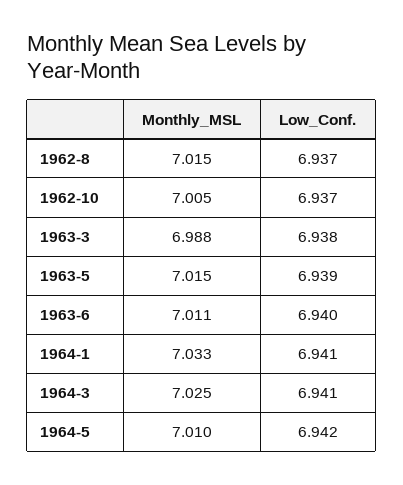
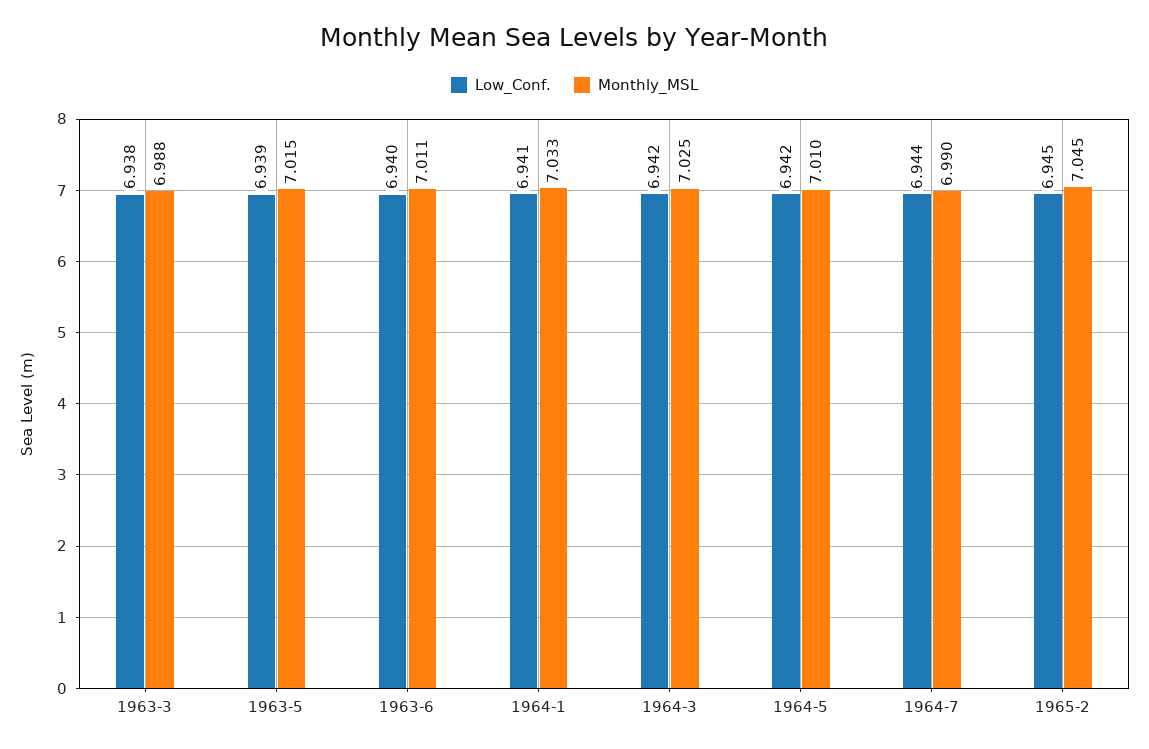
Monthly_MSL, 1962-8: 7.015 -> none
Low_Conf., 1962-8: 6.937 -> none
Monthly_MSL, 1962-10: 7.005 -> none
Low_Conf., 1962-10: 6.937 -> none
Low_Conf., 1964-3: 6.941 -> 6.942
Low_Conf., 1964-7: none -> 6.944
Monthly_MSL, 1964-7: none -> 6.99
Low_Conf., 1965-2: none -> 6.945
Monthly_MSL, 1965-2: none -> 7.045

